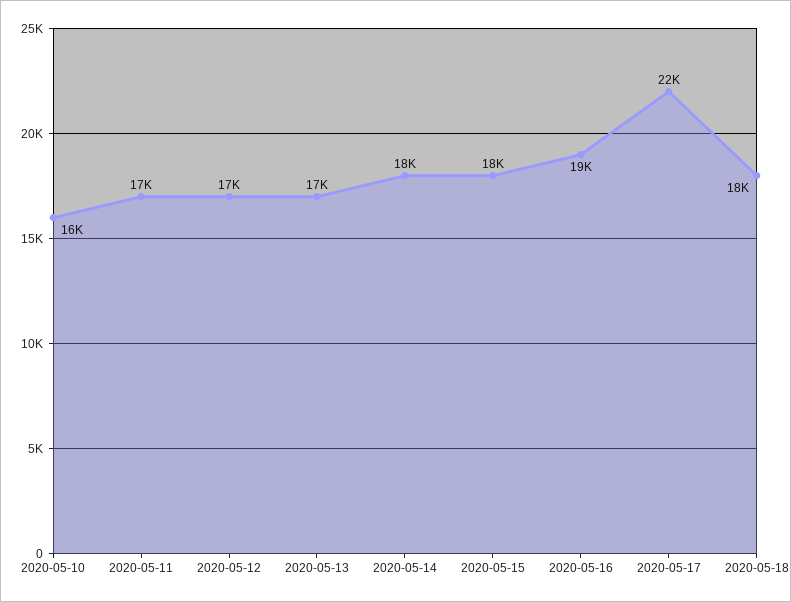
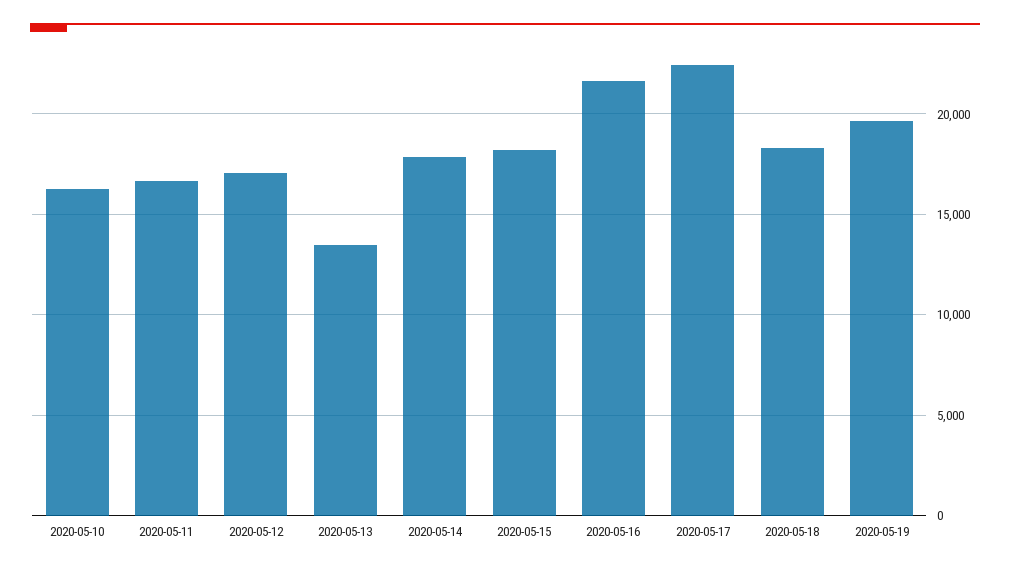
2020-05-13: 17000 -> 13500
2020-05-16: 19000 -> 21500
2020-05-19: none -> 19500

